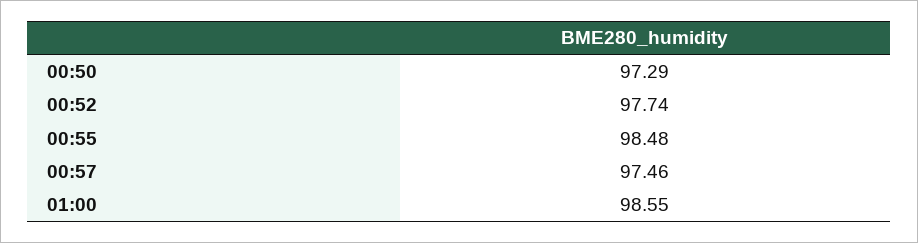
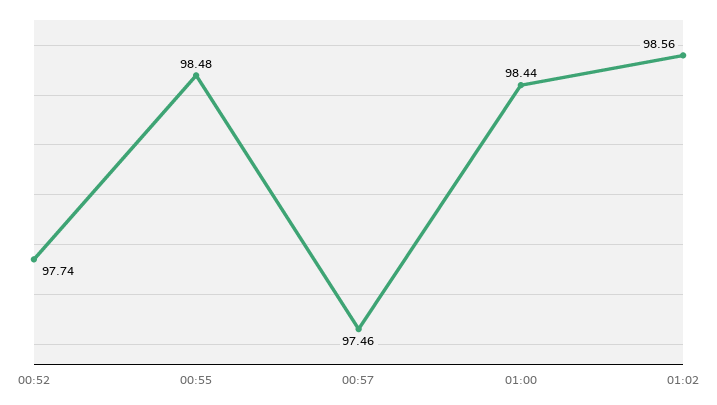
00:50: 97.29 -> none
01:00: 98.55 -> 98.44
01:02: none -> 98.56

